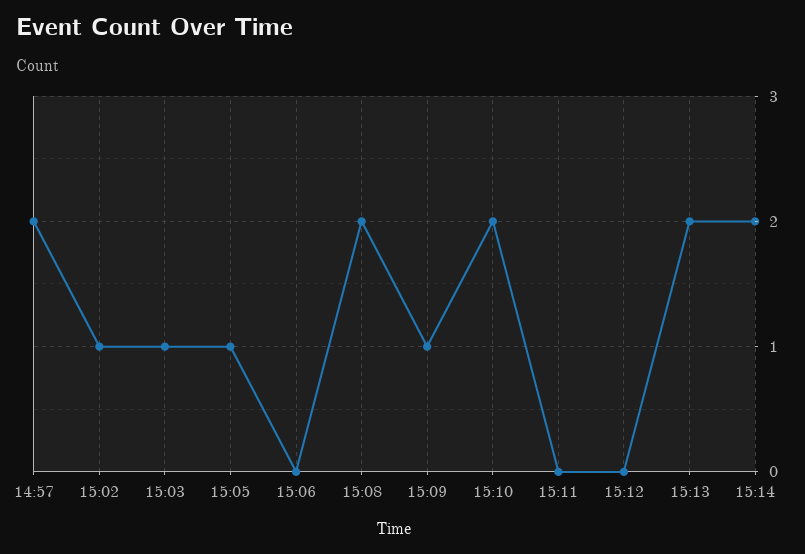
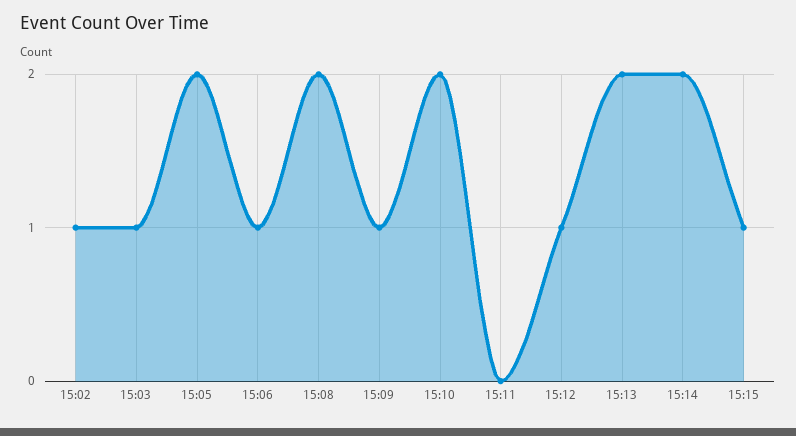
14:57: 2 -> none
15:05: 1 -> 2
15:06: 0 -> 1
15:12: 0 -> 1
15:15: none -> 1

